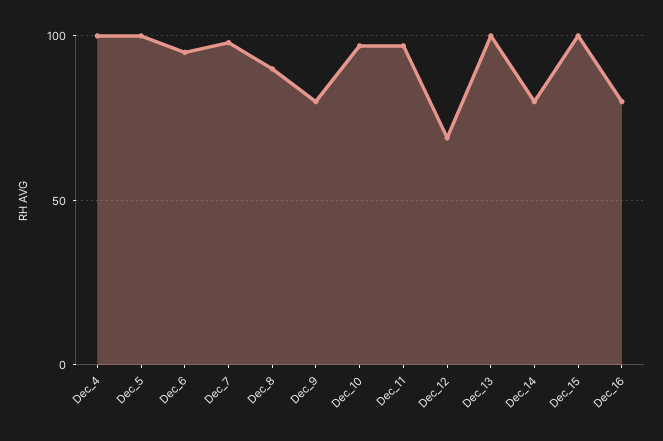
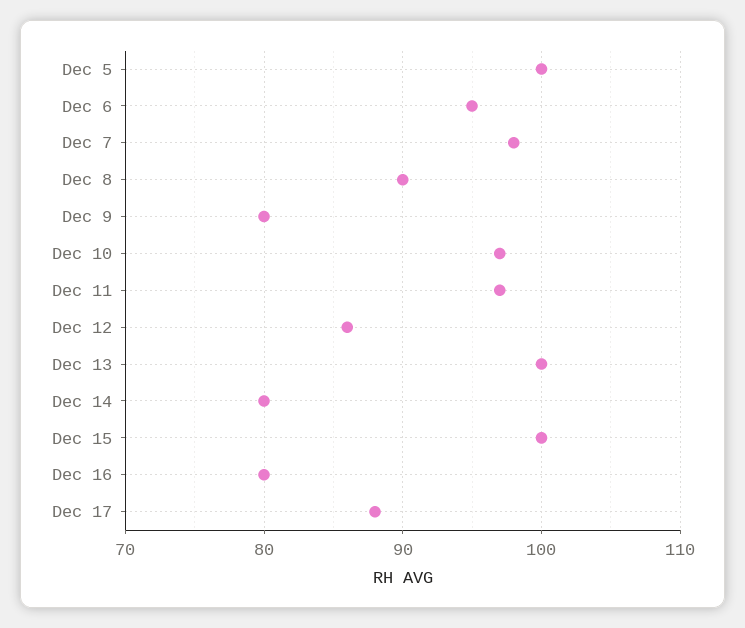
Dec_4: 100 -> none
Dec_12: 70 -> 86
Dec 17: none -> 88

